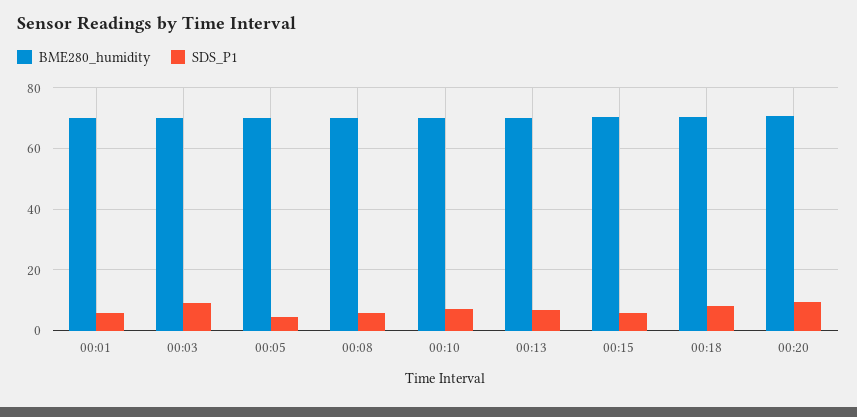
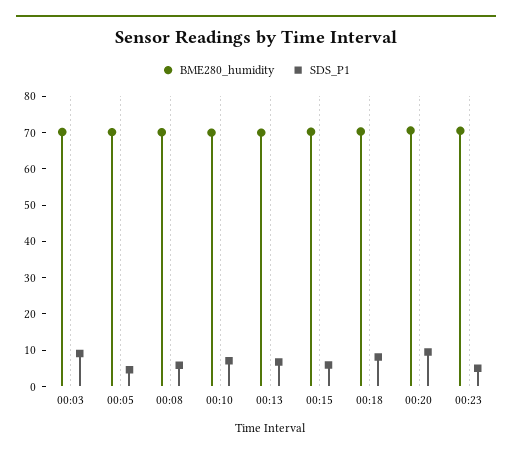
BME280_humidity, 00:01: 70 -> none
SDS_P1, 00:01: 6 -> none
BME280_humidity, 00:23: none -> 70
SDS_P1, 00:23: none -> 5

